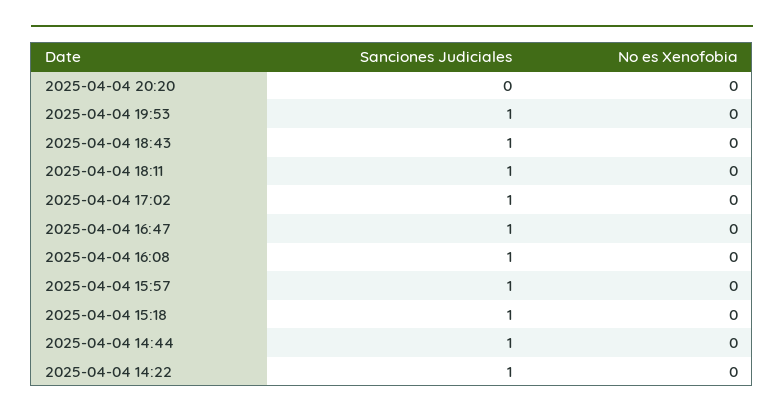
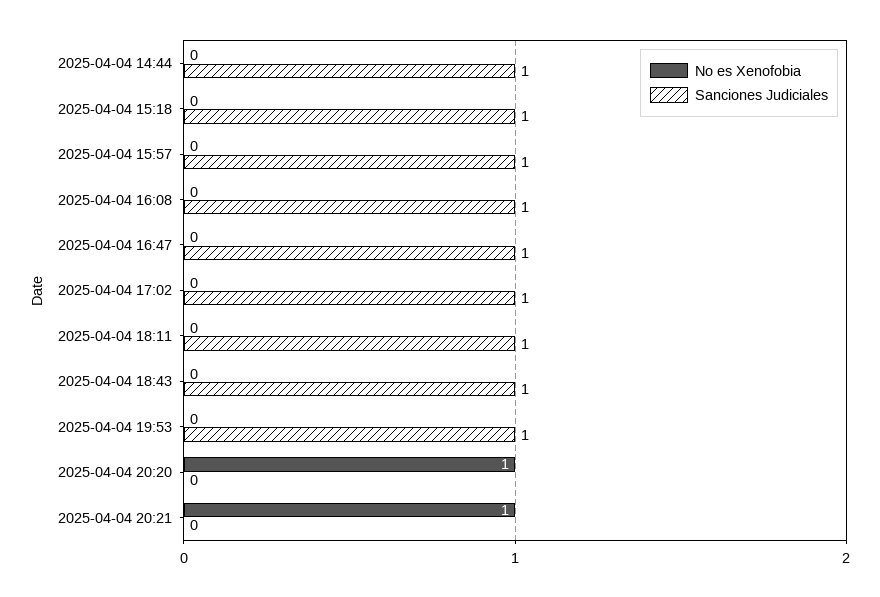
No es Xenofobia, 2025-04-04 20:20: 0 -> 1
Sanciones Judiciales, 2025-04-04 14:22: 1 -> none
No es Xenofobia, 2025-04-04 14:22: 0 -> none
No es Xenofobia, 2025-04-04 20:21: none -> 1
Sanciones Judiciales, 2025-04-04 20:21: none -> 0

